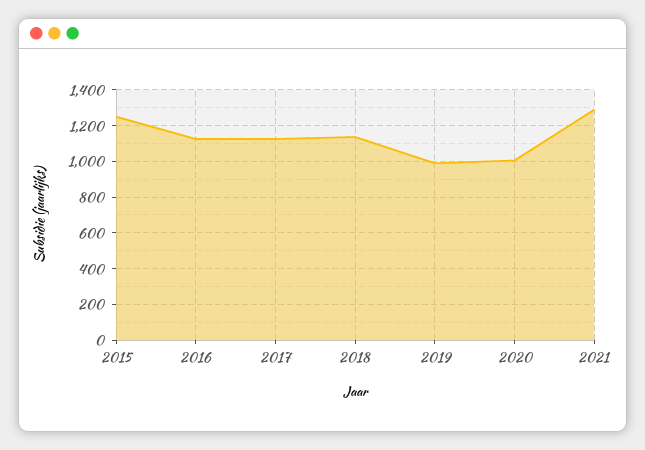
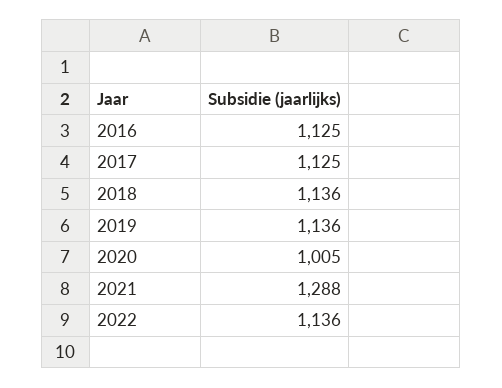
2015: 1250 -> none
2019: 1000 -> 1136
2022: none -> 1136

